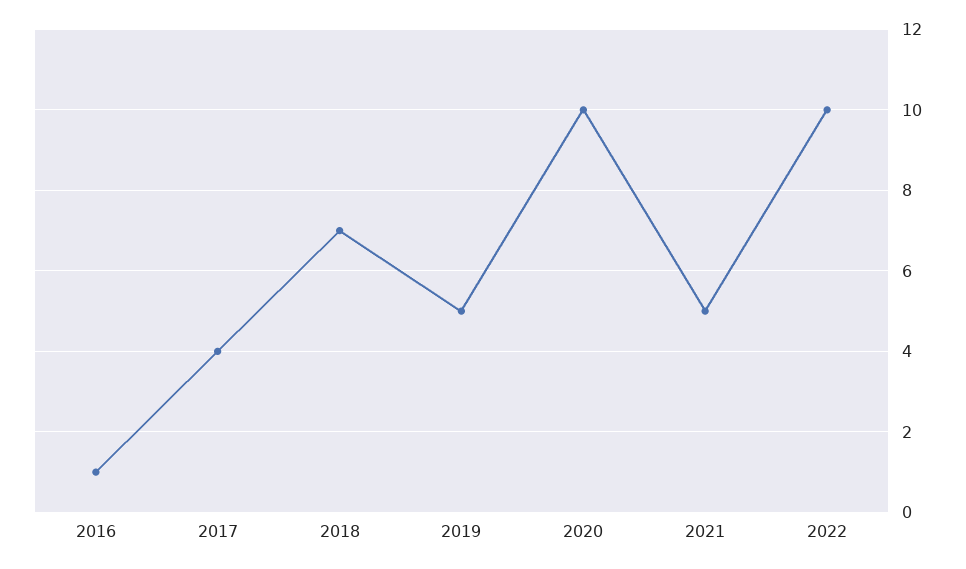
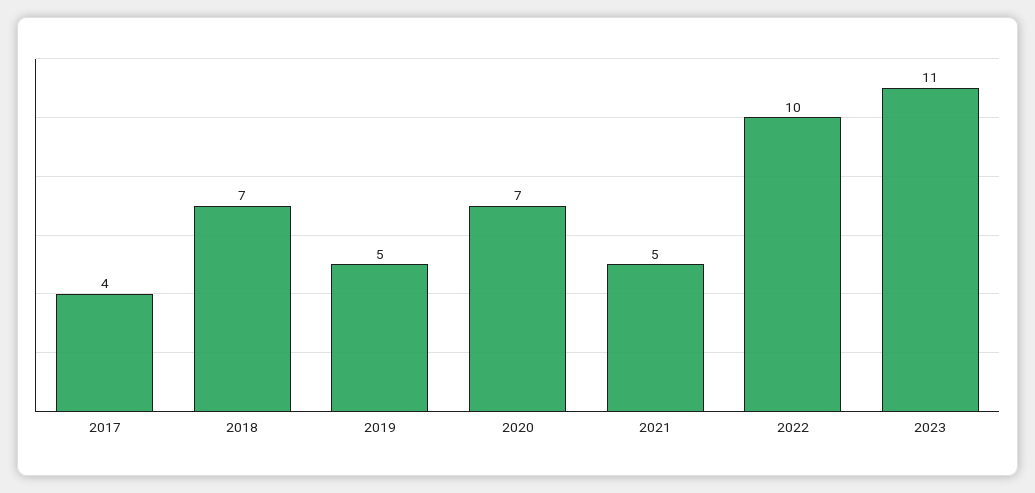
2016: 1 -> none
2020: 10 -> 7
2023: none -> 11

